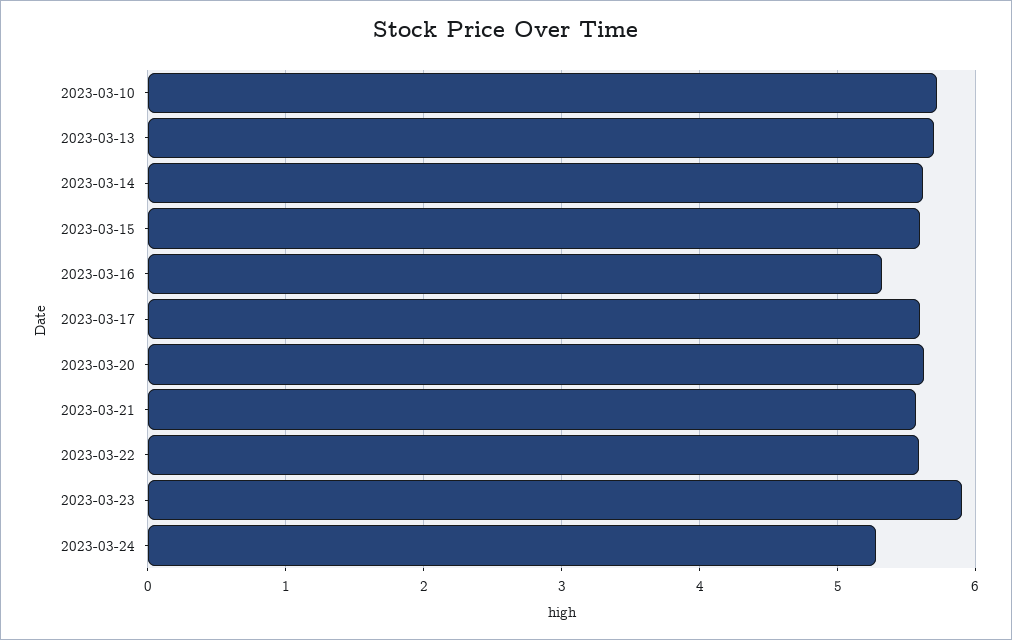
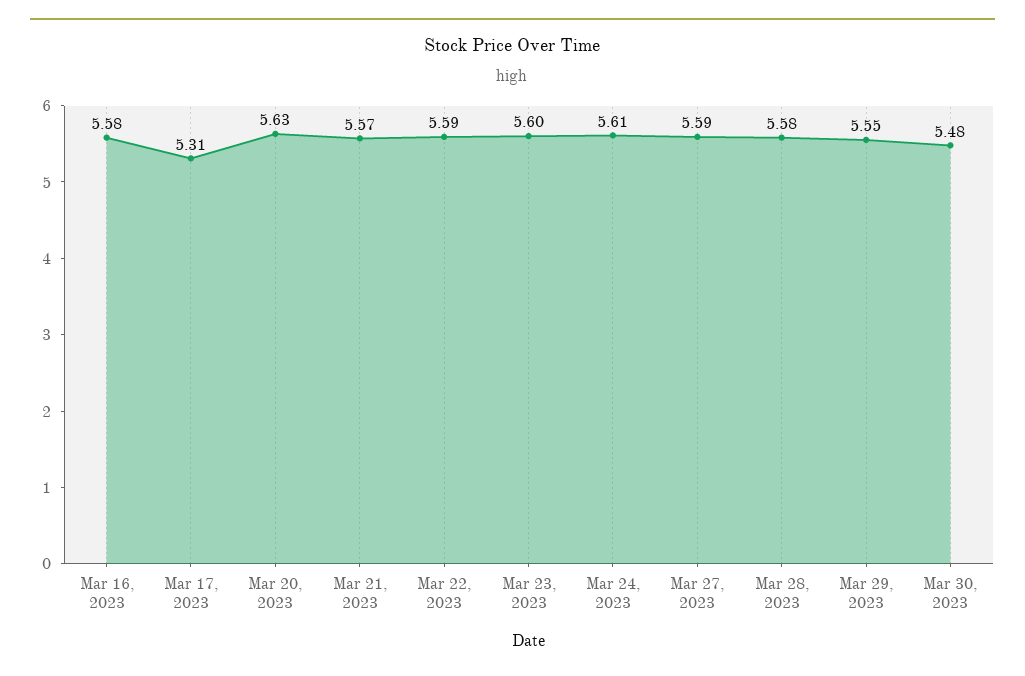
2023-03-10: 5.7 -> none
2023-03-13: 5.7 -> none
2023-03-14: 5.6 -> none
2023-03-15: 5.6 -> none
2023-03-16: 5.3 -> 5.58
2023-03-17: 5.6 -> 5.31
2023-03-23: 5.9 -> 5.6
2023-03-24: 5.3 -> 5.61
Mar 27, 2023: none -> 5.59
Mar 28, 2023: none -> 5.58
Mar 29, 2023: none -> 5.55
Mar 30, 2023: none -> 5.48

